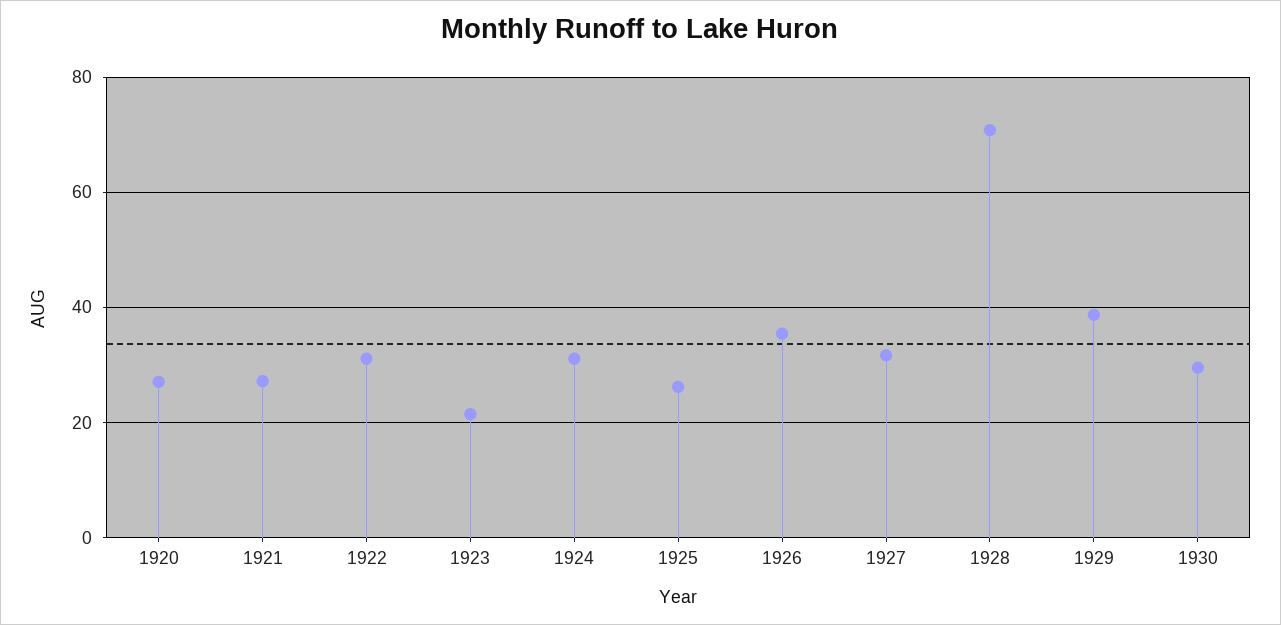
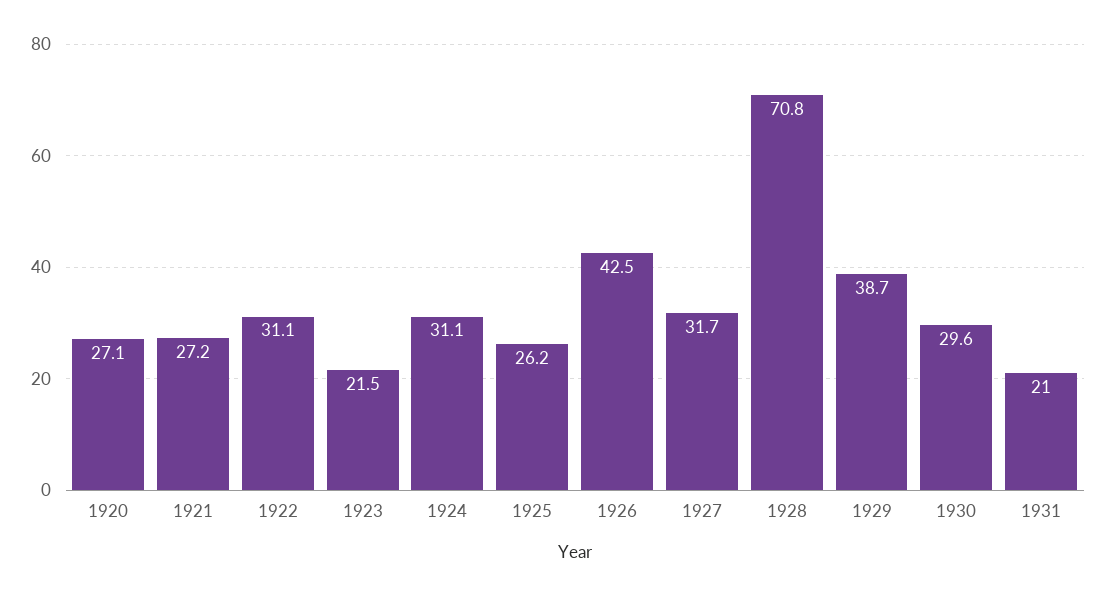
1926: 36 -> 42.5
1931: none -> 21

